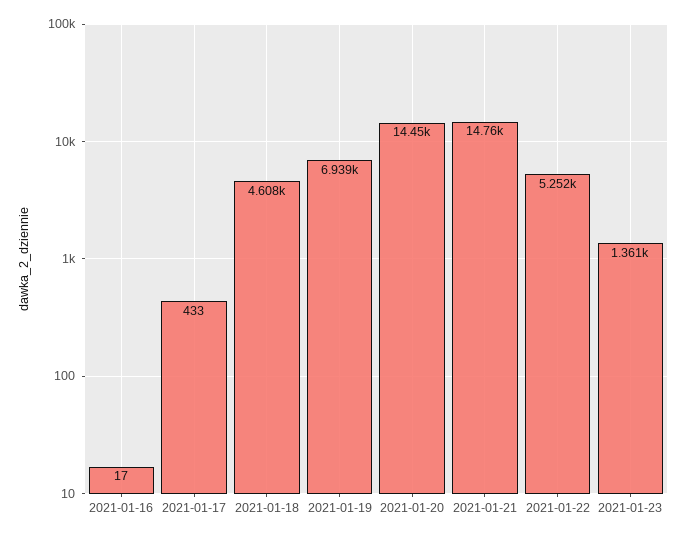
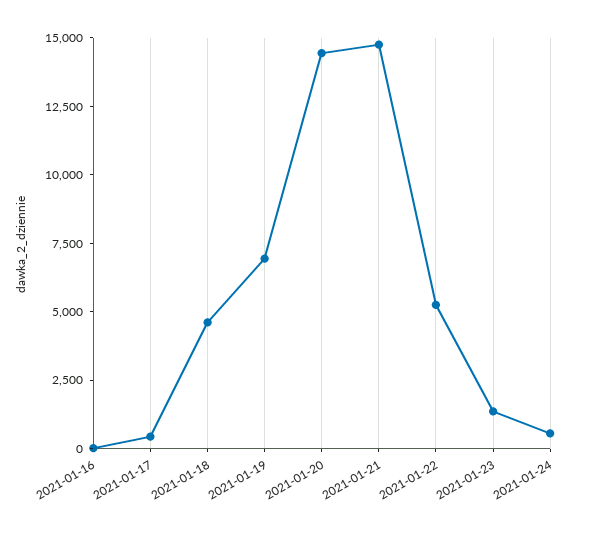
2021-01-24: none -> 500

